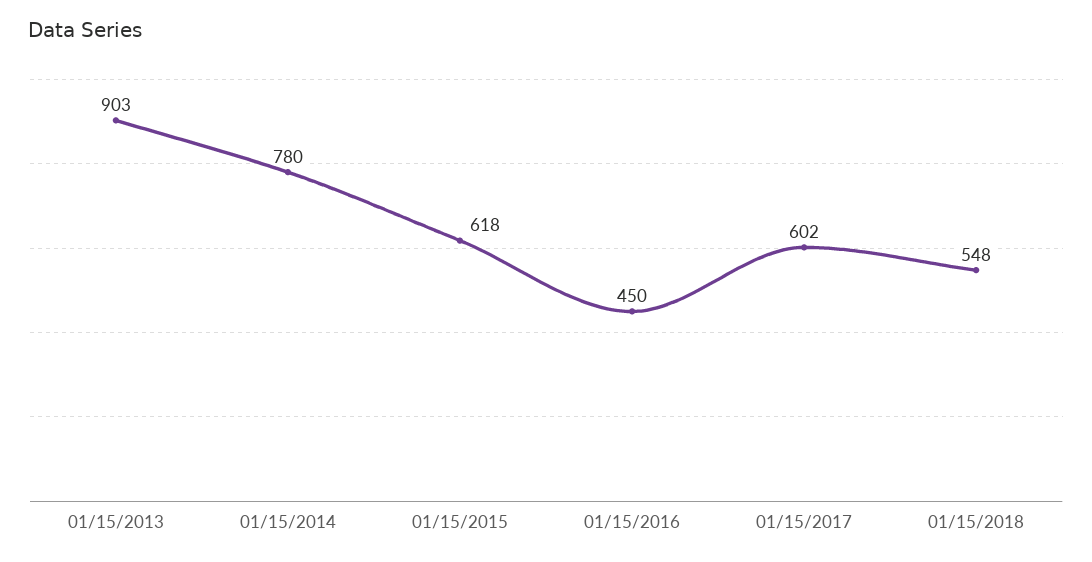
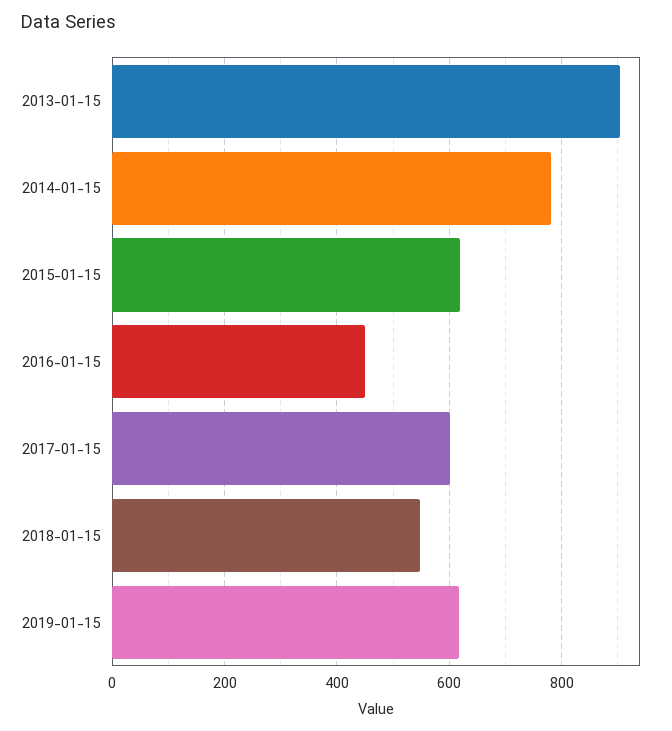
2019-01-15: none -> 620

